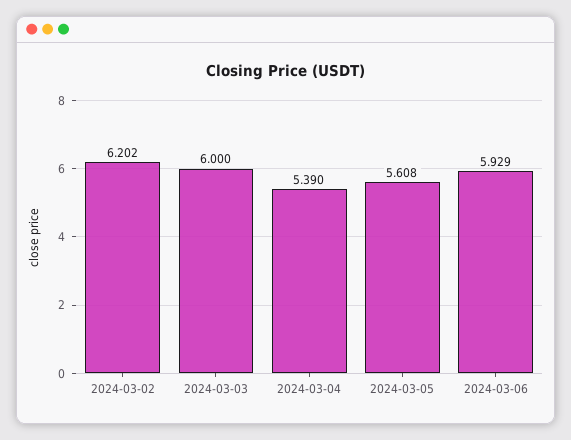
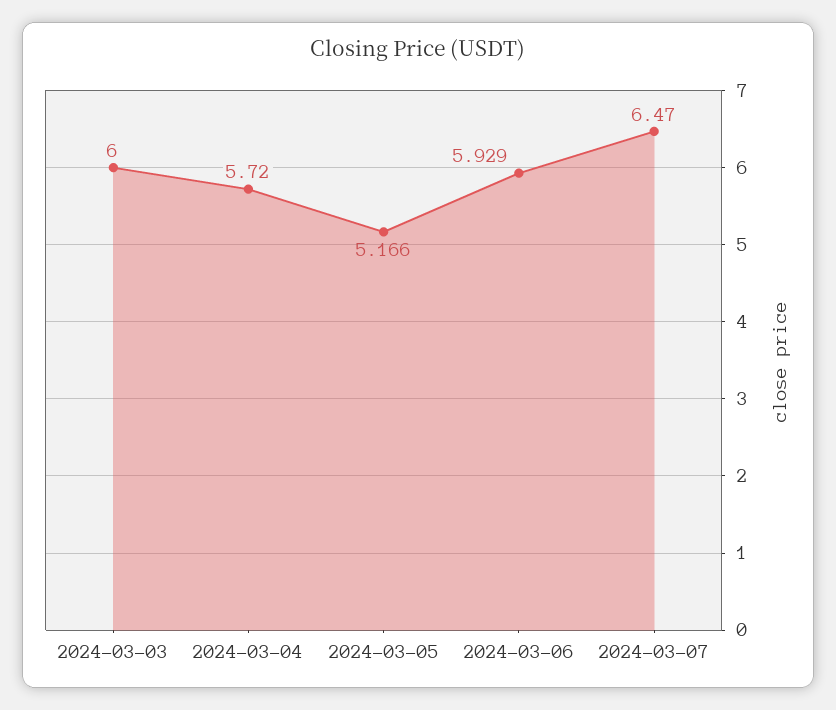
2024-03-02: 6.202 -> none
2024-03-04: 5.39 -> 5.72
2024-03-05: 5.608 -> 5.166
2024-03-07: none -> 6.47

